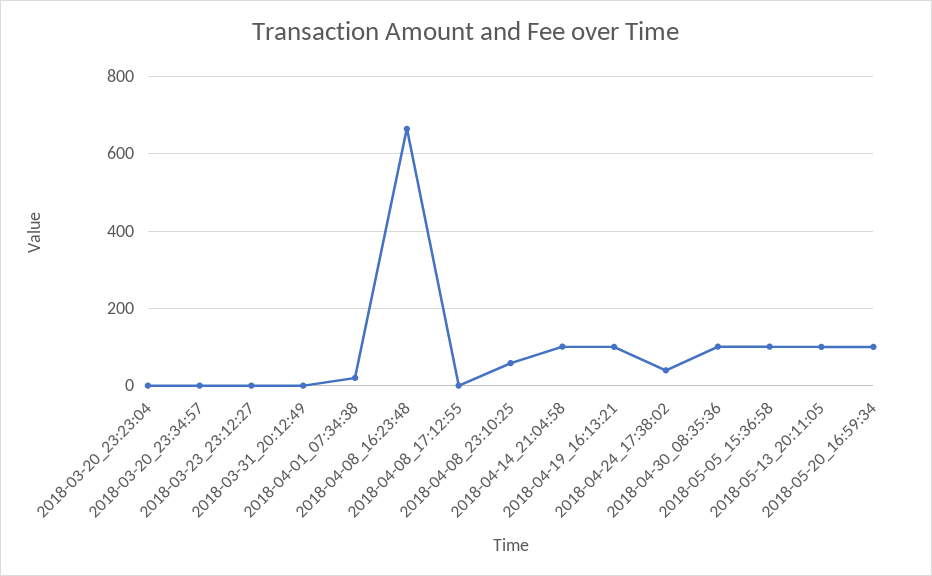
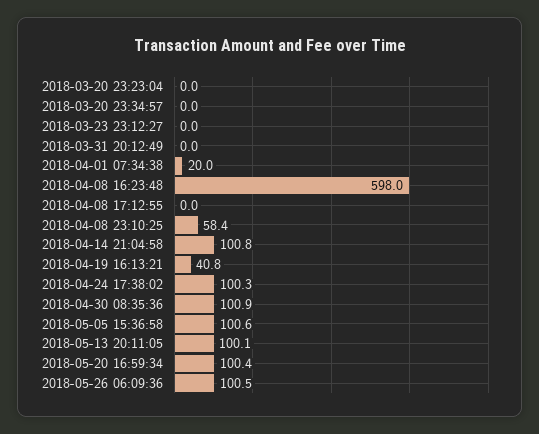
2018-04-08_16:23:48: 660 -> 598
2018-04-19_16:13:21: 100 -> 40.8
2018-04-24_17:38:02: 40 -> 100.3
2018-05-26 06:09:36: none -> 100.5

